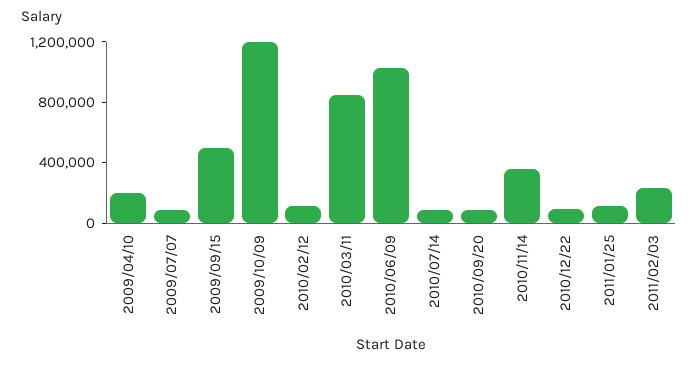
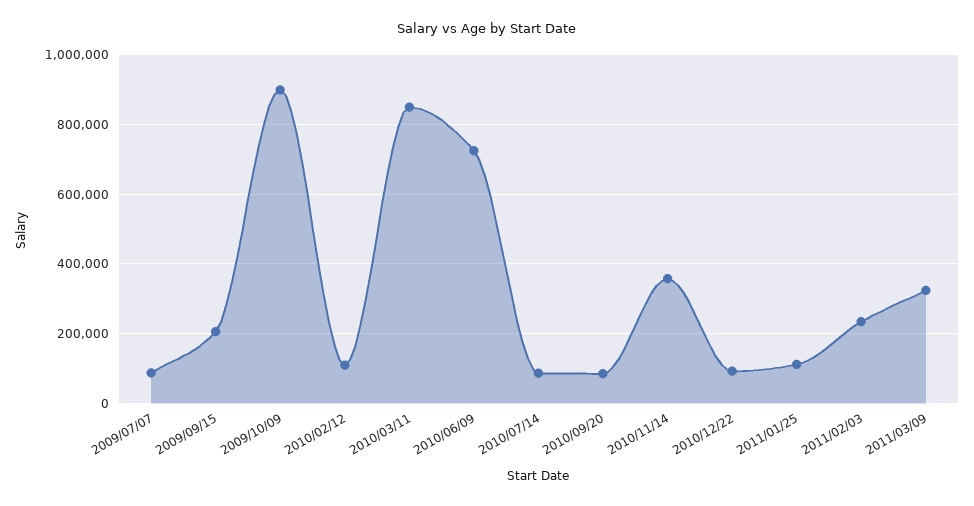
2009/04/10: 200000 -> none
2009/09/15: 500000 -> 200000
2009/10/09: 1200000 -> 900000
2010/06/09: 1000000 -> 720000
2011/03/09: none -> 320000

